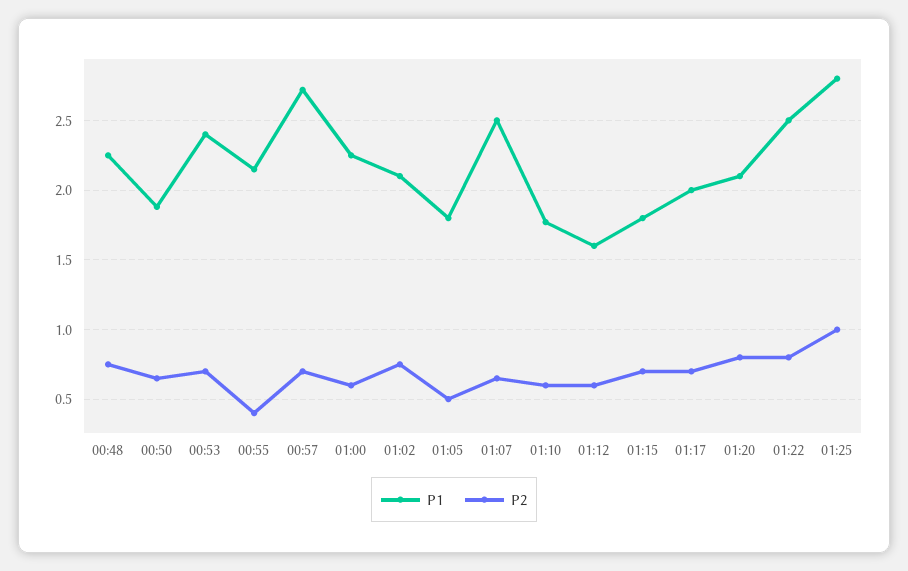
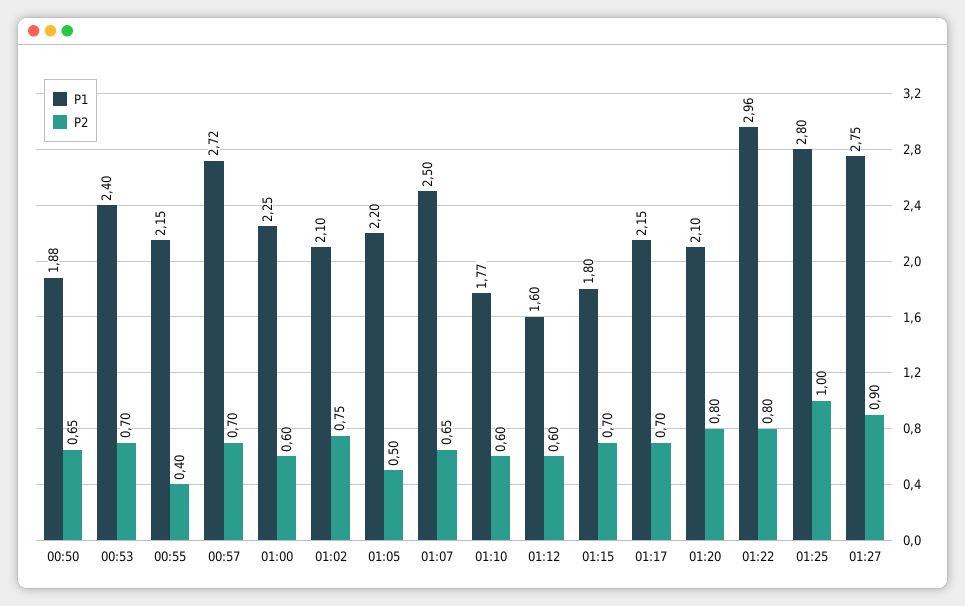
P1, 00:48: 2.25 -> none
P2, 00:48: 0.75 -> none
P1, 01:05: 1.8 -> 2.2
P1, 01:17: 2 -> 2.15
P1, 01:22: 2.5 -> 2.96
P1, 01:27: none -> 2.75
P2, 01:27: none -> 0.9

